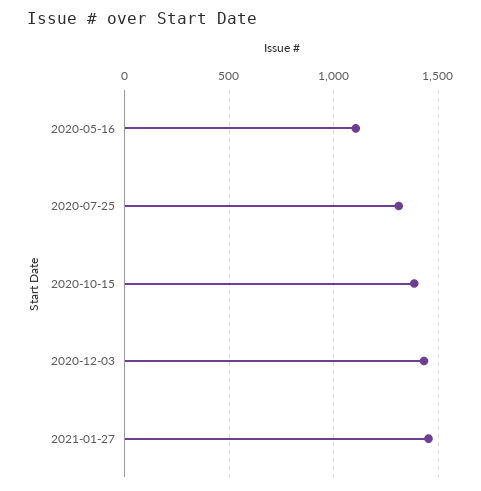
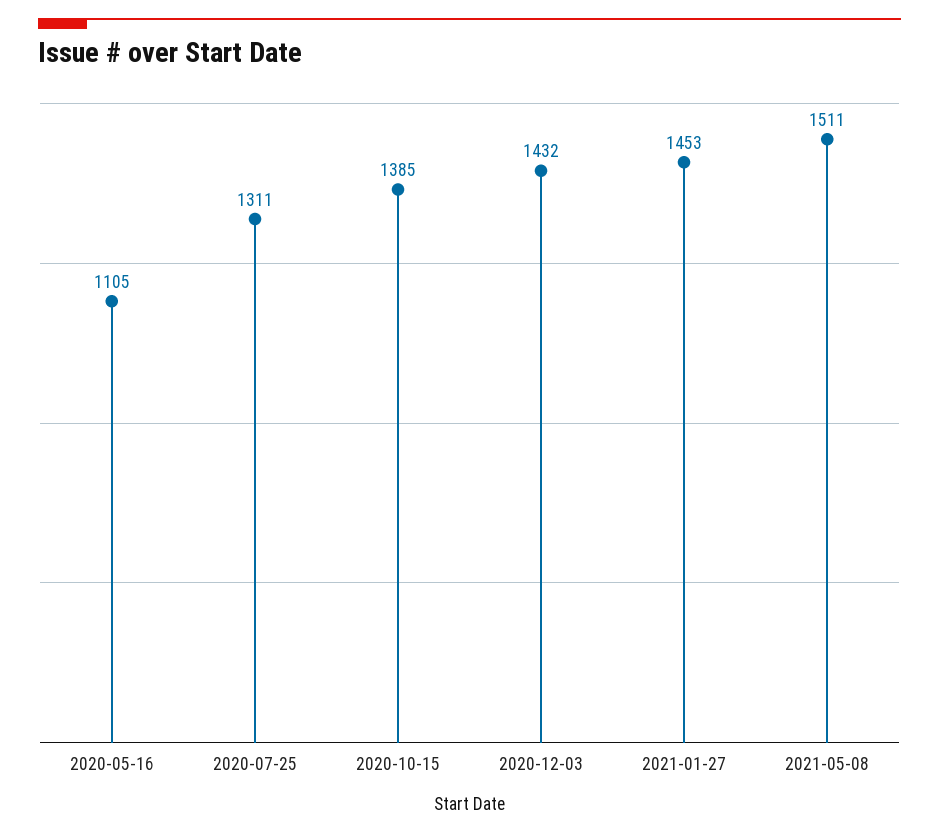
2021-05-08: none -> 1511

